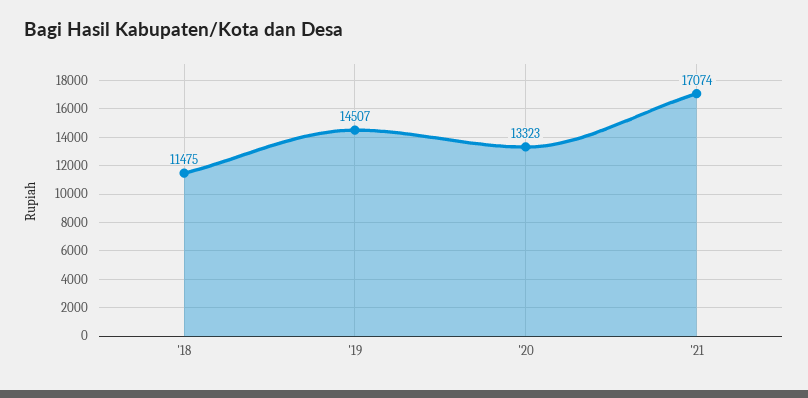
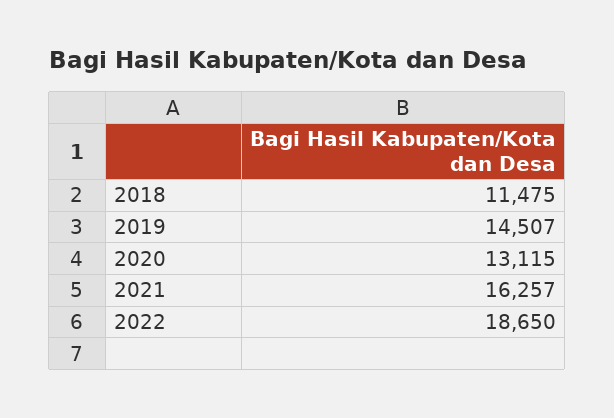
'20: 13323 -> 13115
'21: 17074 -> 16257
2022: none -> 18650

